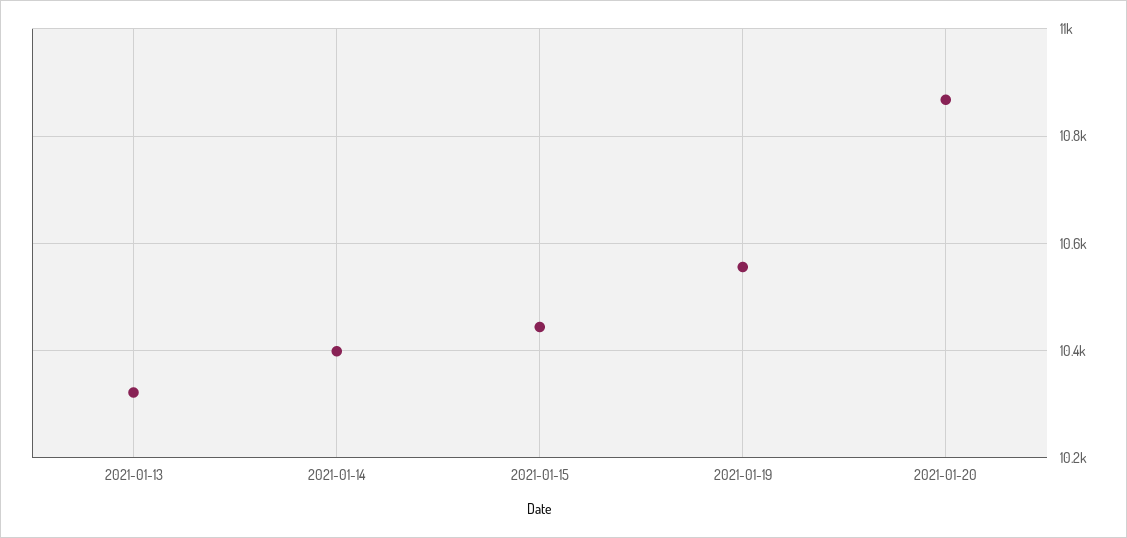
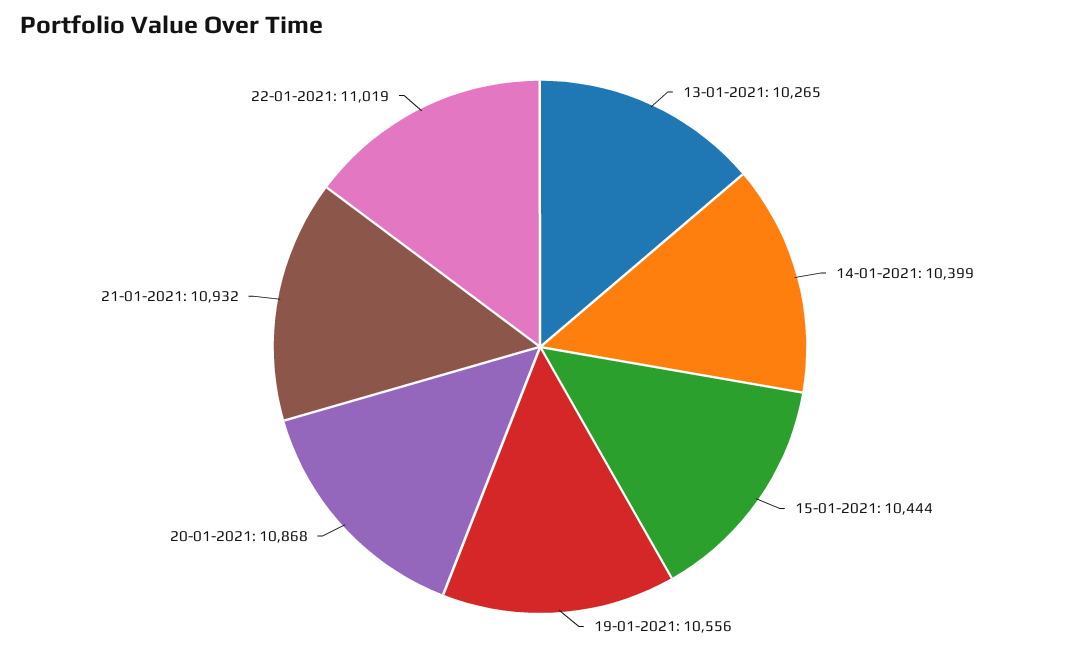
2021-01-13: 10320 -> 10265
21-01-2021: none -> 10932
22-01-2021: none -> 11019

